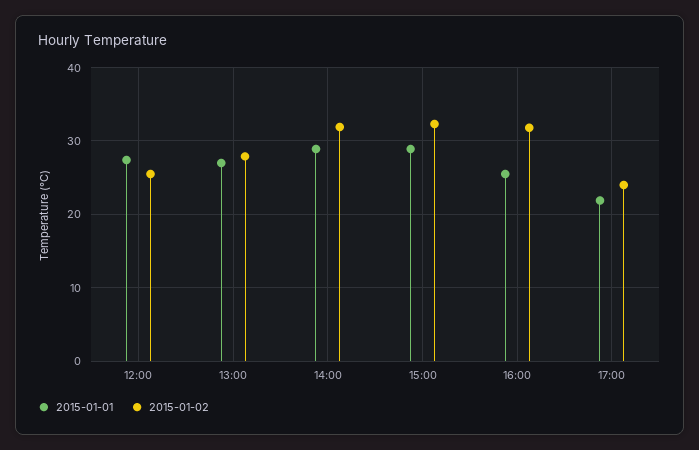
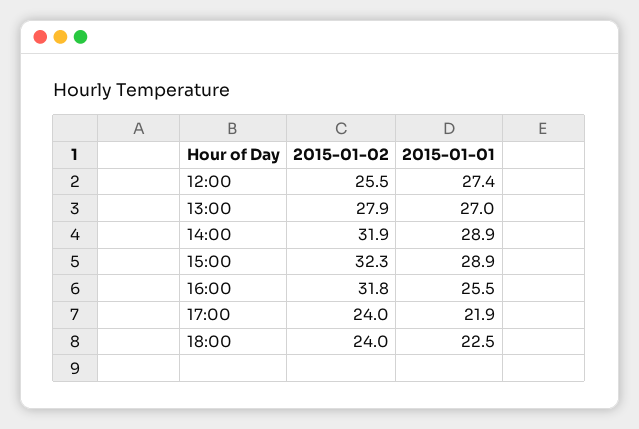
2015-01-02, 18:00: none -> 24
2015-01-01, 18:00: none -> 22.5

